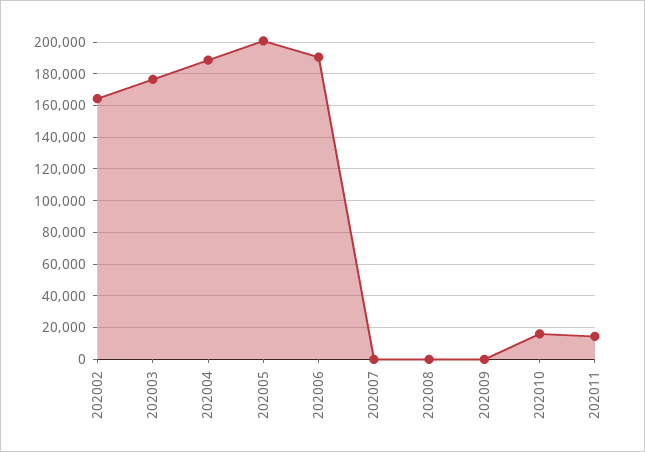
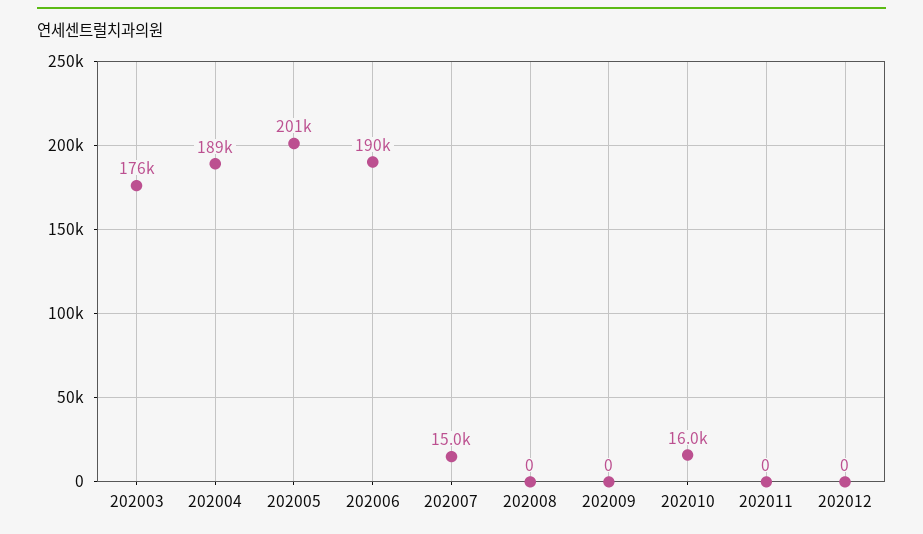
202002: 165000 -> none
202007: 0 -> 15000
202011: 15000 -> 0
202012: none -> 0

